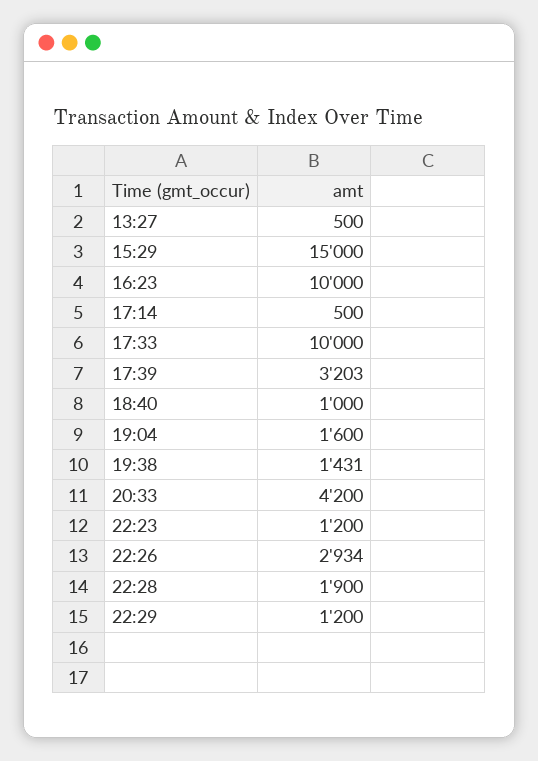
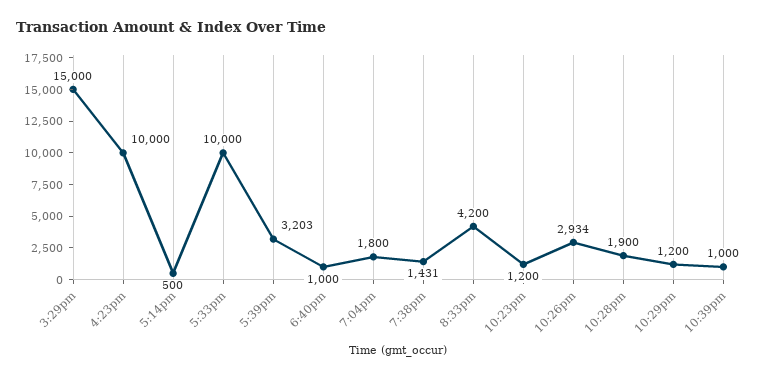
13:27: 500 -> none
19:04: 1600 -> 1800
10:39pm: none -> 1000

